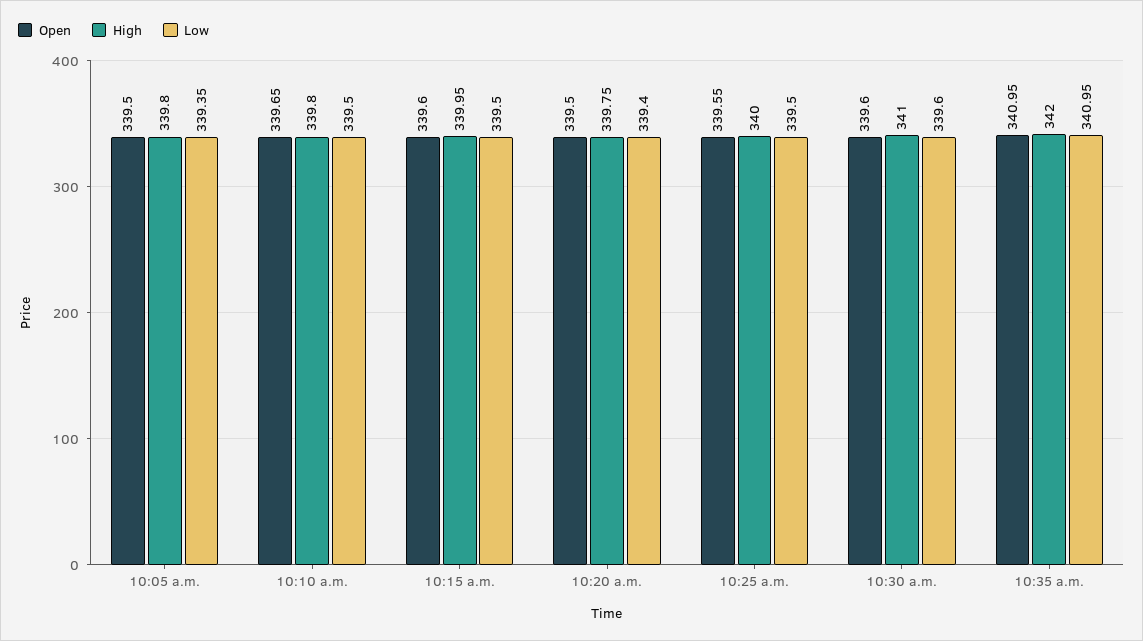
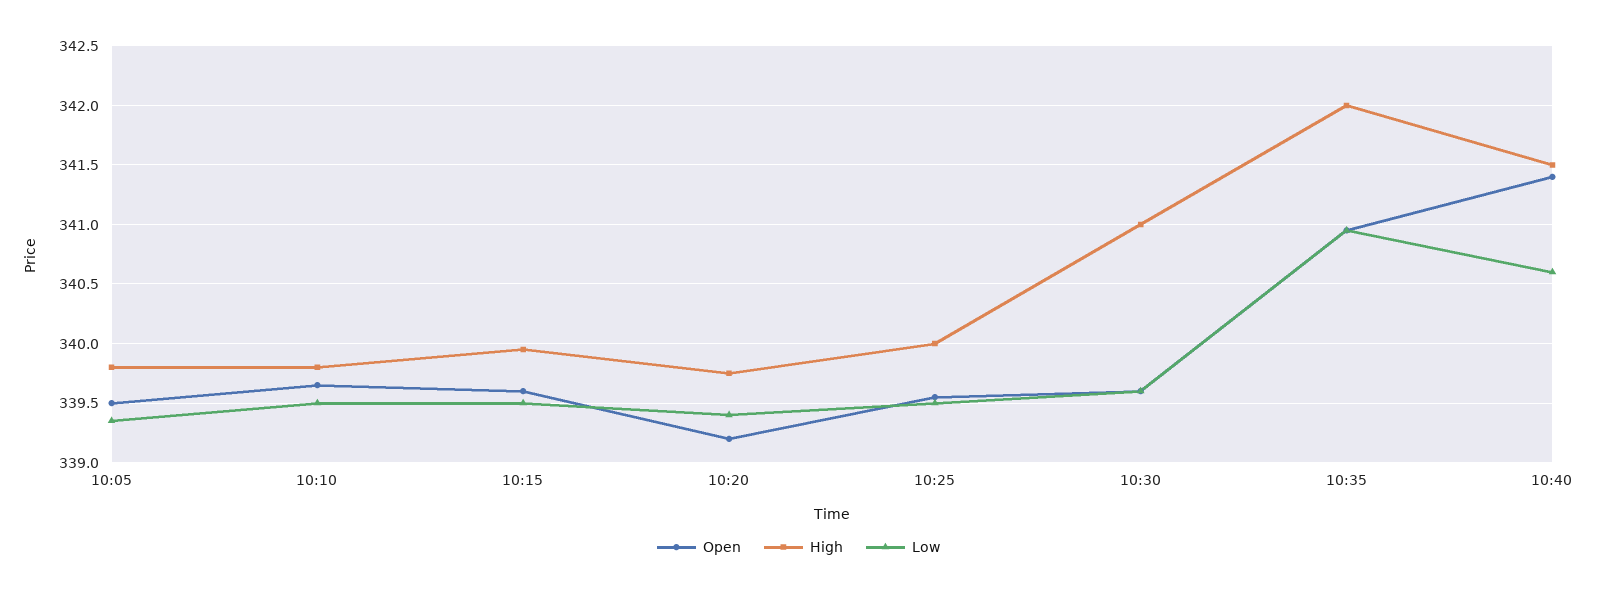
Open, 10:20 a.m.: 339.5 -> 339.2
Open, 10:40: none -> 341.4
High, 10:40: none -> 341.5
Low, 10:40: none -> 340.6

